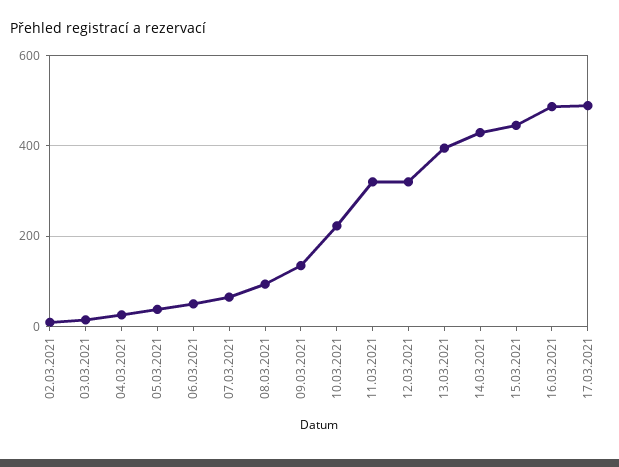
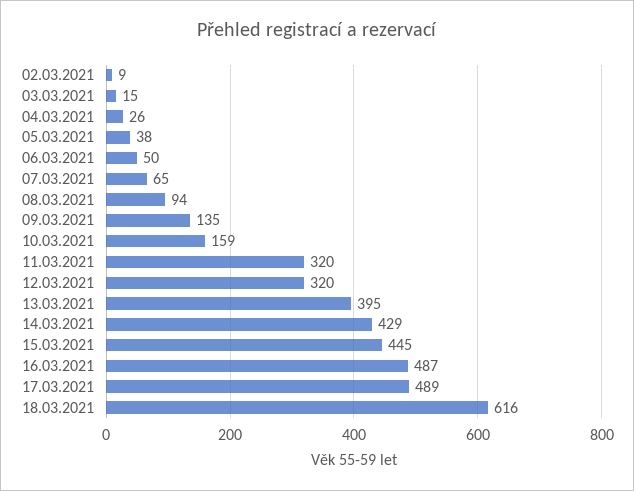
10.03.2021: 220 -> 159
18.03.2021: none -> 616

